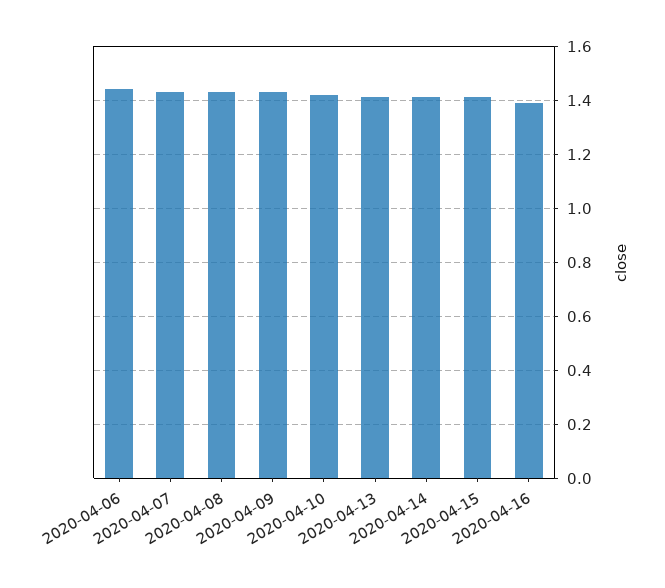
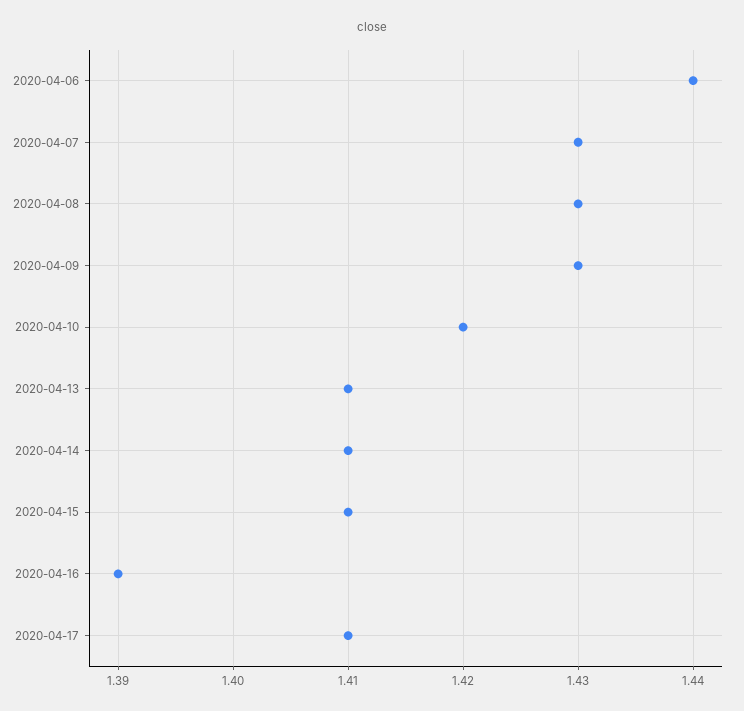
2020-04-17: none -> 1.41

